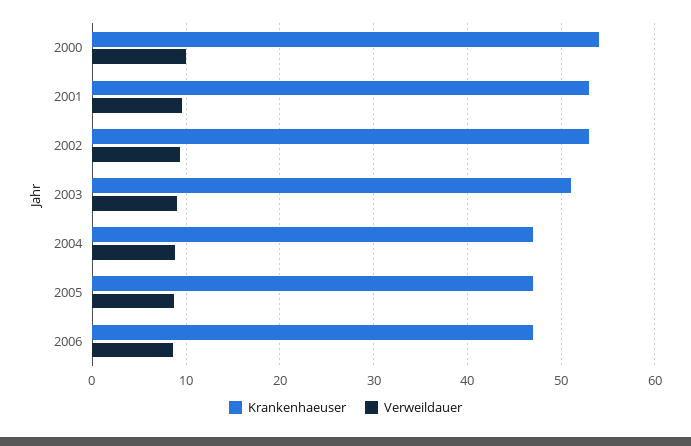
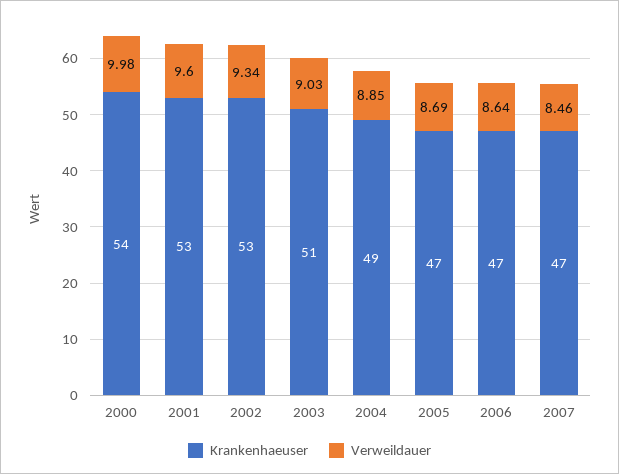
Krankenhaeuser, 2004: 47 -> 49
Krankenhaeuser, 2007: none -> 47
Verweildauer, 2007: none -> 8.46

